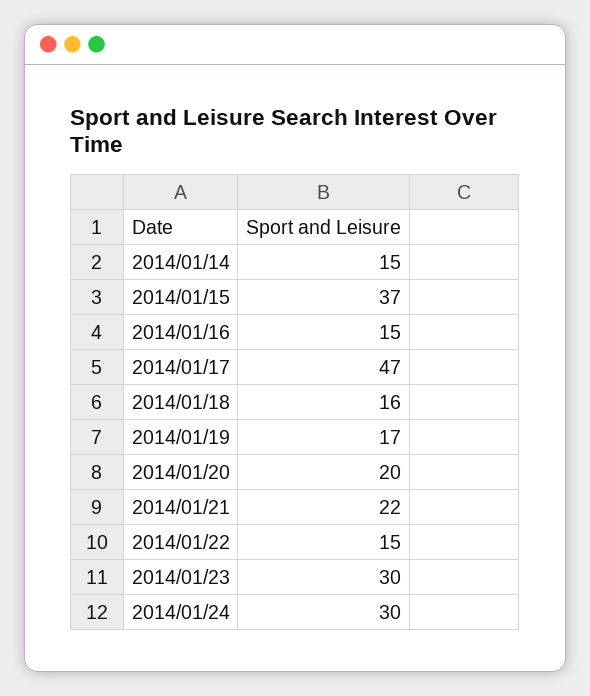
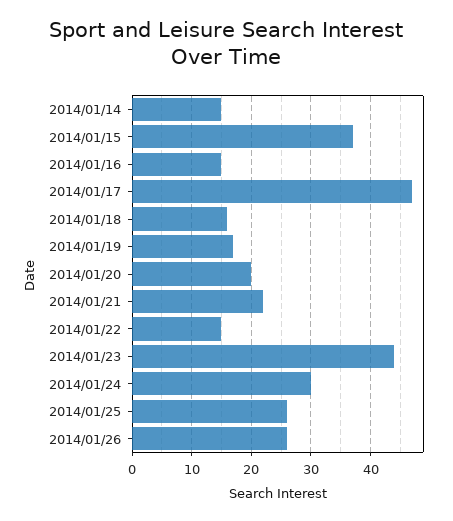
2014/01/23: 30 -> 45
2014/01/25: none -> 25
2014/01/26: none -> 25

